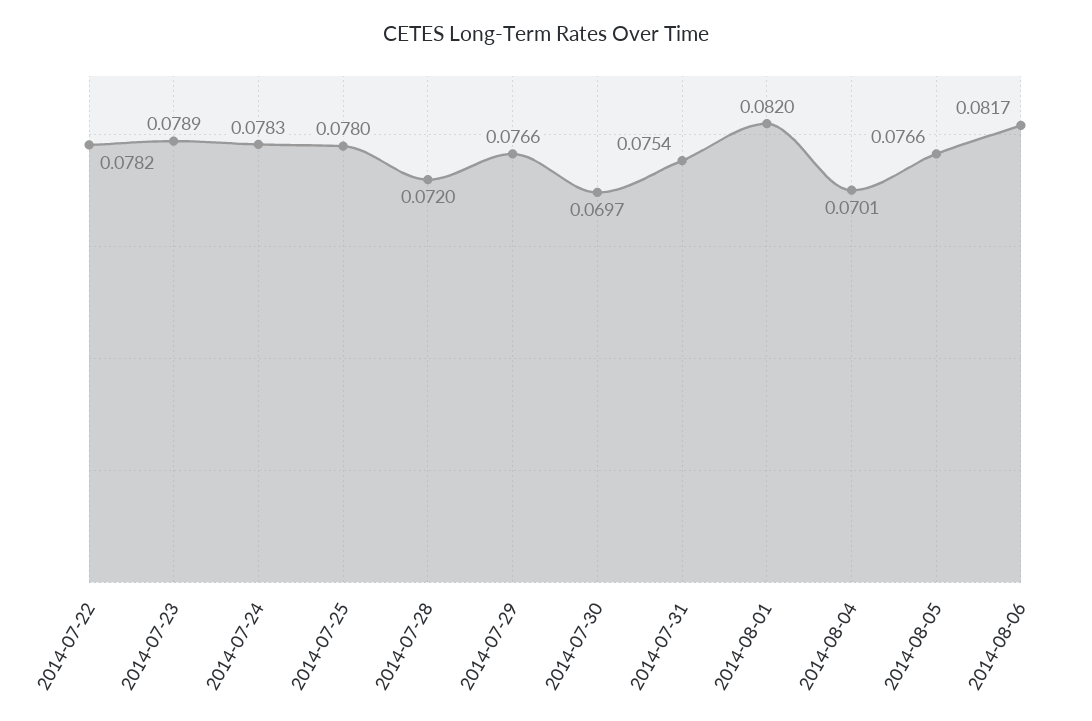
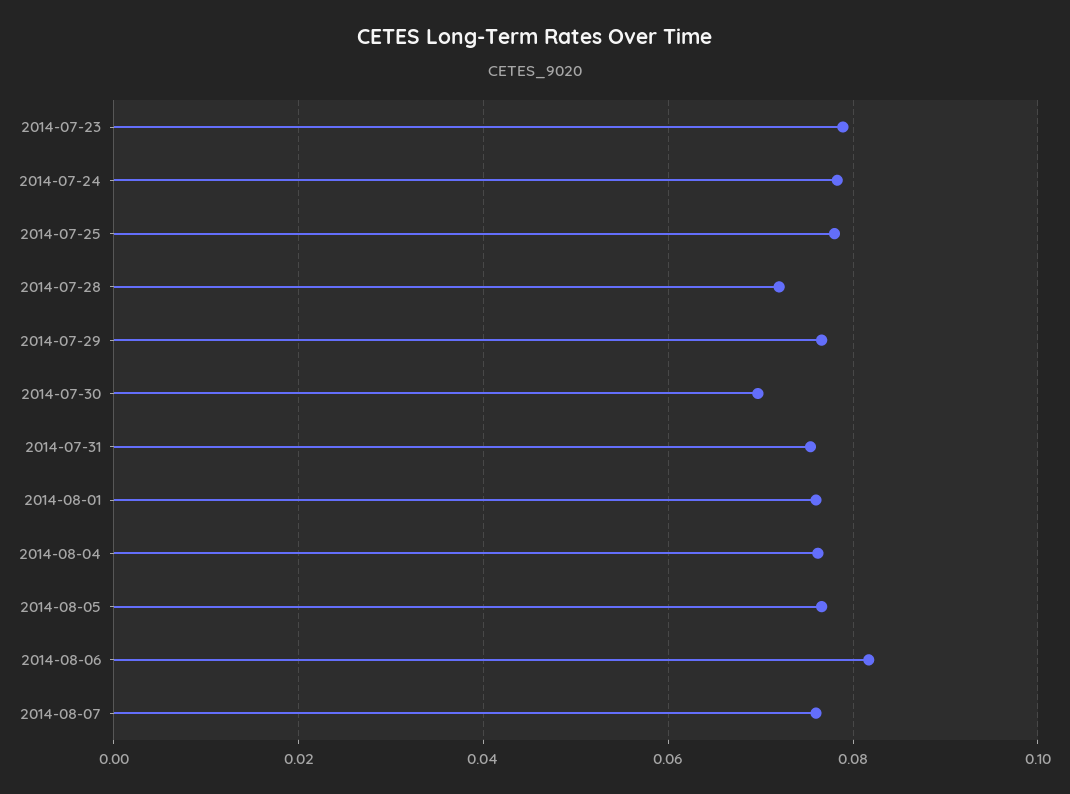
2014-07-22: 0.0782 -> none
2014-08-01: 0.082 -> 0.076
2014-08-04: 0.0701 -> 0.076
2014-08-07: none -> 0.076

